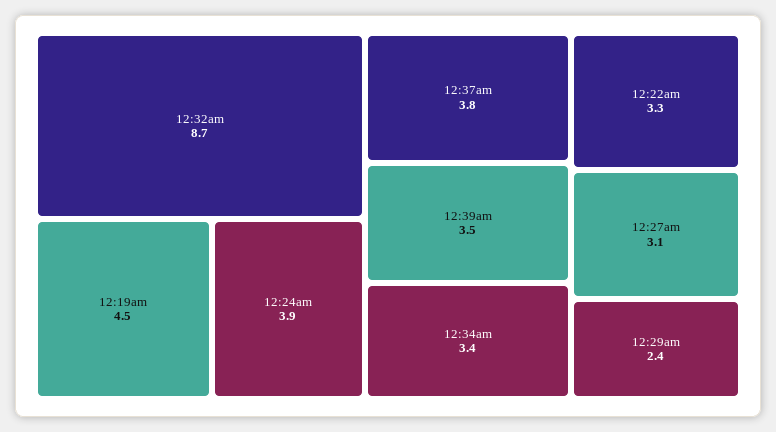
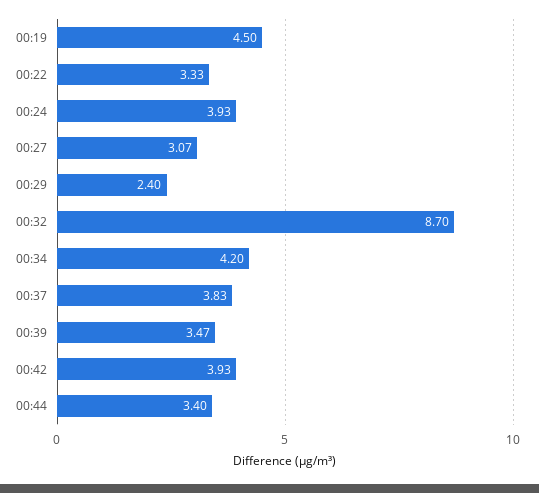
12:34am: 3.4 -> 4.2
00:42: none -> 3.93
00:44: none -> 3.4

